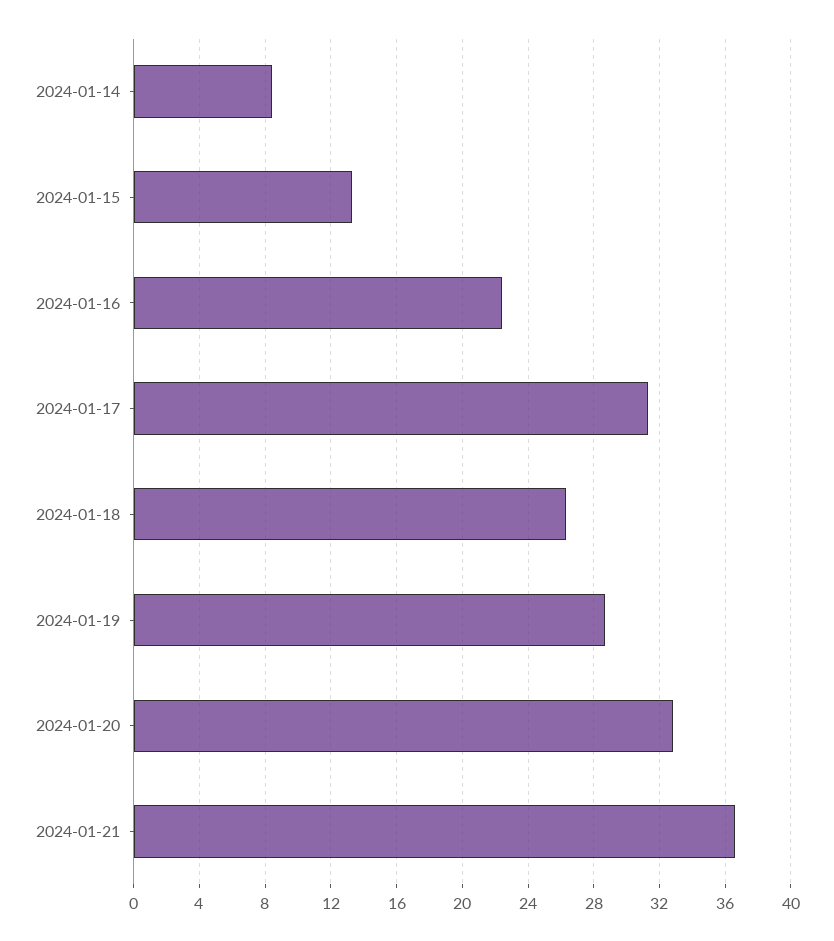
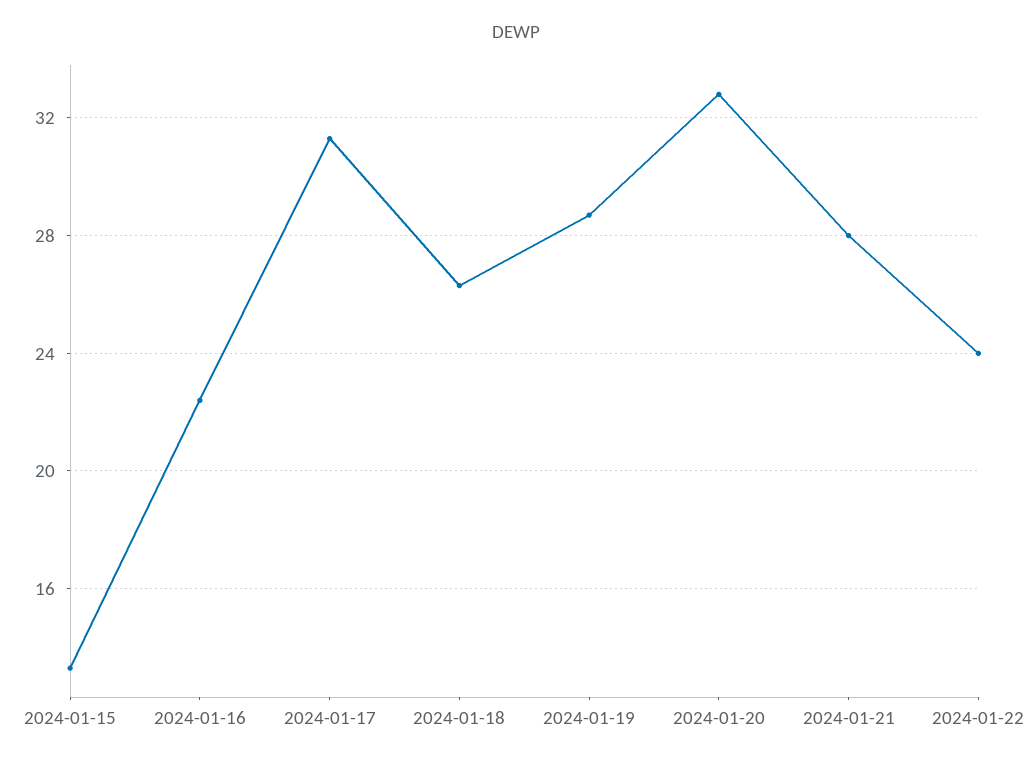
2024-01-14: 8.5 -> none
2024-01-21: 36.5 -> 28
2024-01-22: none -> 24

